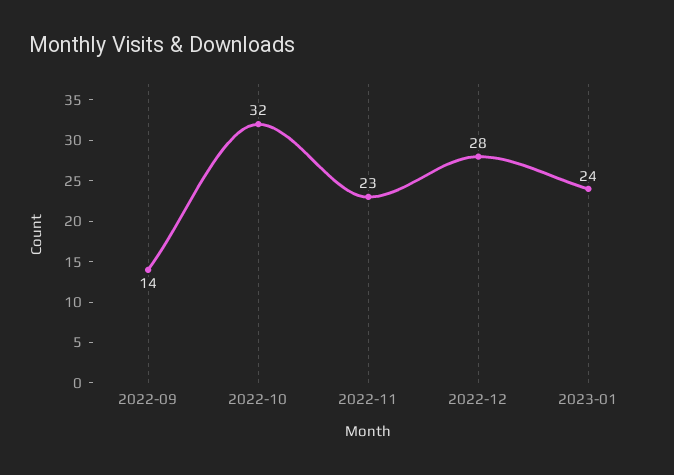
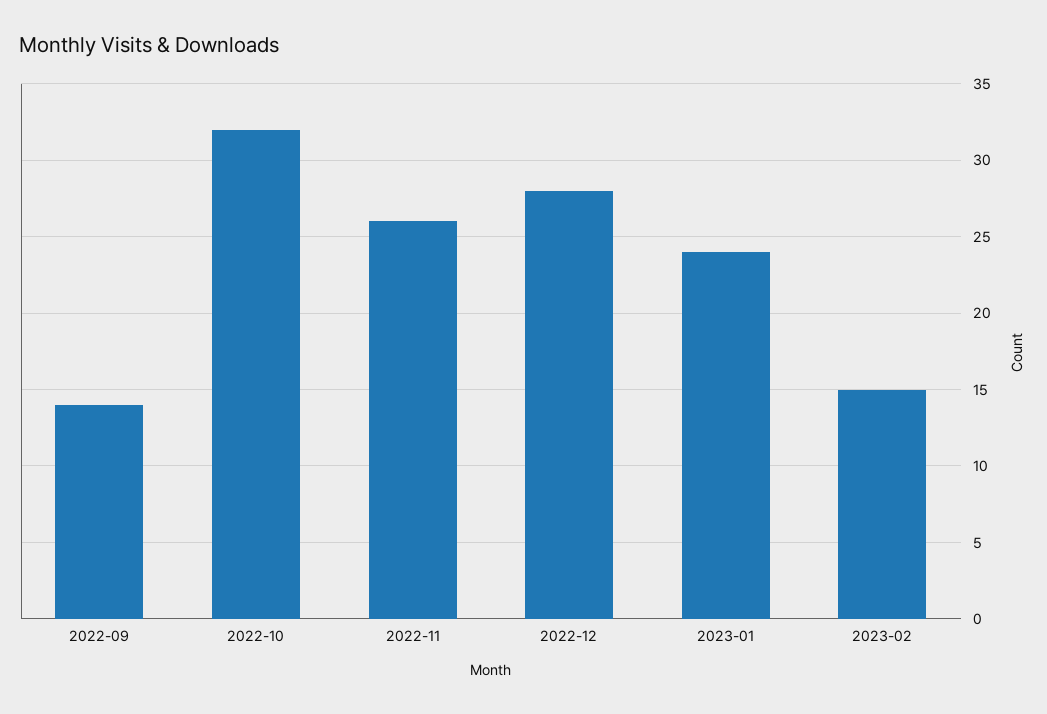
2022-11: 23 -> 26
2023-02: none -> 15

